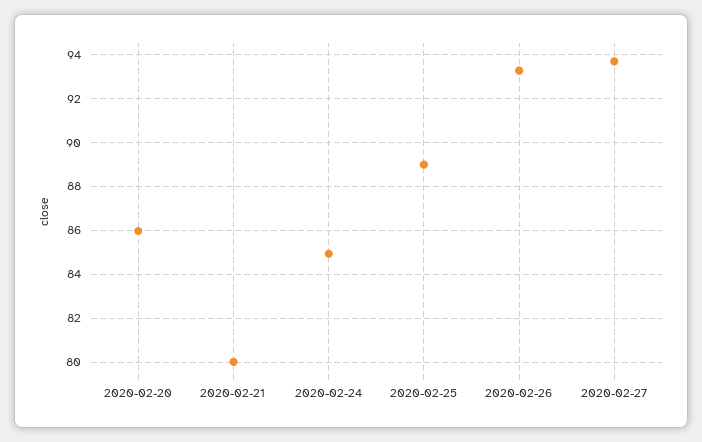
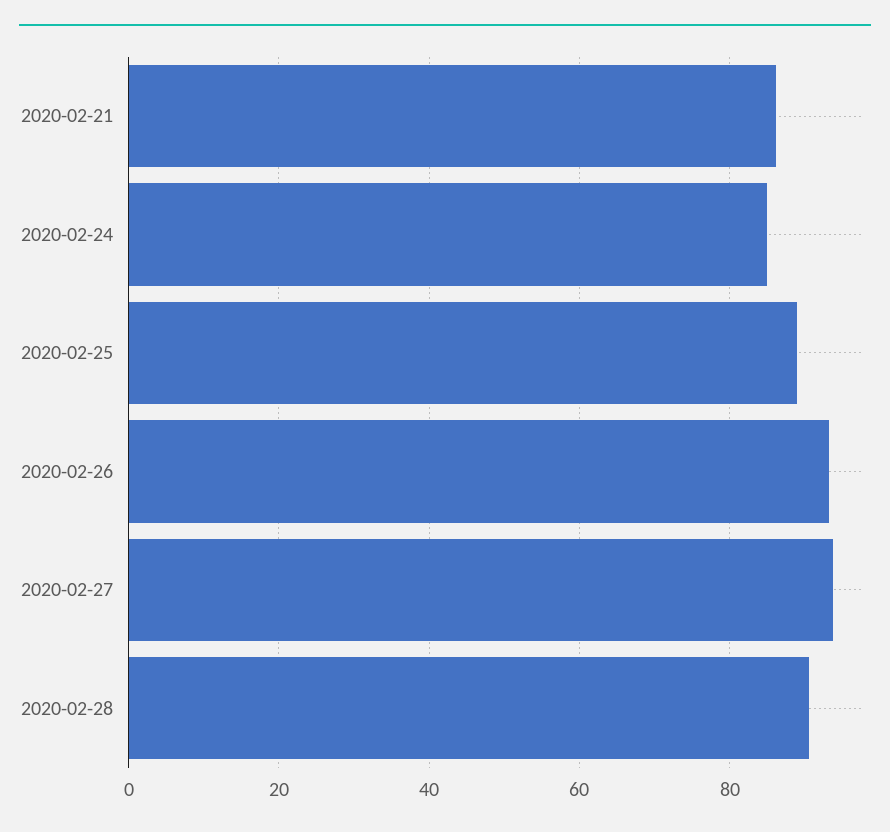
2020-02-20: 86 -> none
2020-02-21: 80 -> 86
2020-02-28: none -> 90

